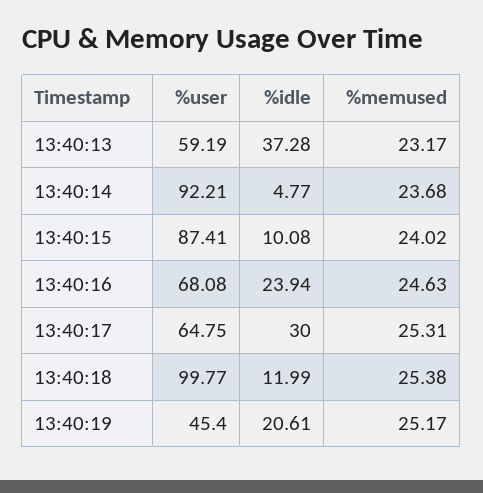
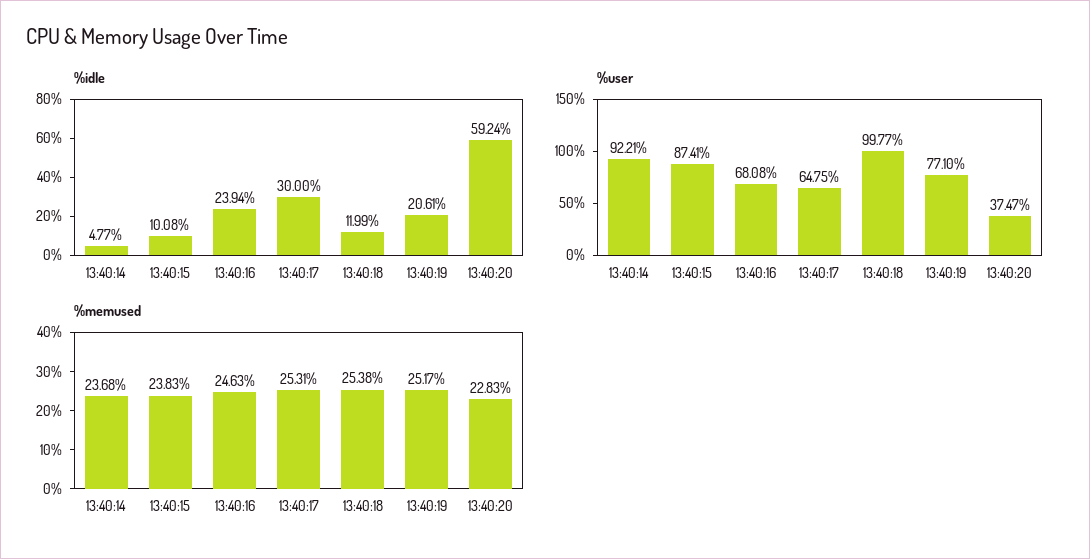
%user, 13:40:13: 59.19 -> none
%idle, 13:40:13: 37.28 -> none
%memused, 13:40:13: 23.17 -> none
%memused, 13:40:15: 24.02 -> 23.83
%user, 13:40:19: 45.4 -> 77.1
%idle, 13:40:20: none -> 59.24
%user, 13:40:20: none -> 37.47
%memused, 13:40:20: none -> 22.83

